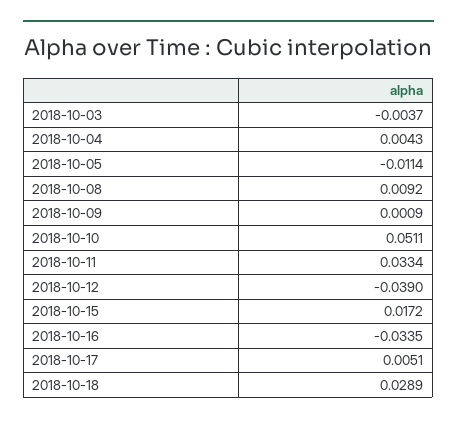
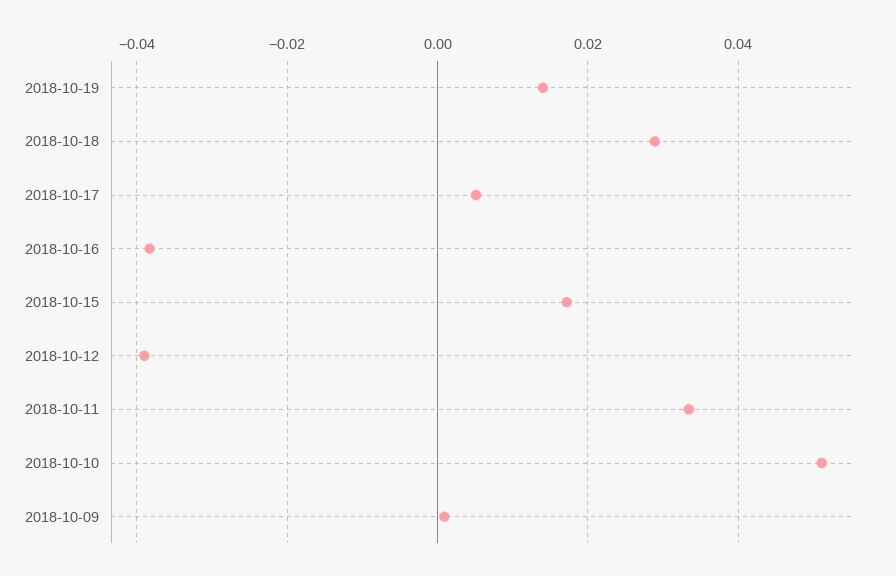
2018-10-03: -0.0037 -> none
2018-10-04: 0.0043 -> none
2018-10-05: -0.0114 -> none
2018-10-08: 0.0092 -> none
2018-10-16: -0.0335 -> -0.038
2018-10-19: none -> 0.014

